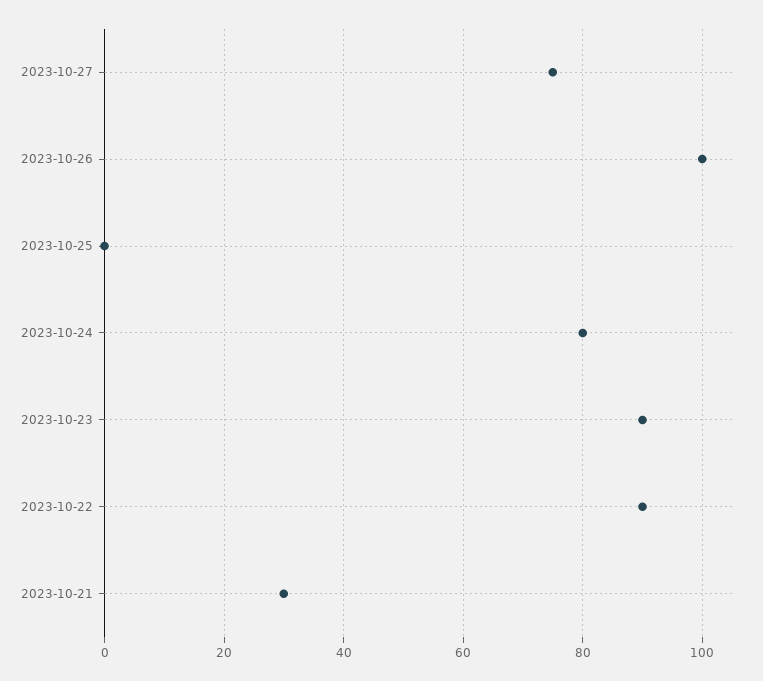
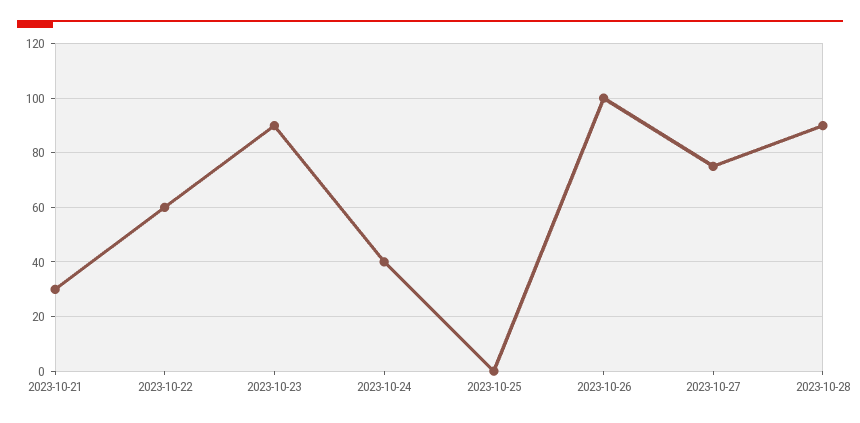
2023-10-24: 80 -> 40
2023-10-22: 90 -> 60
2023-10-28: none -> 90

